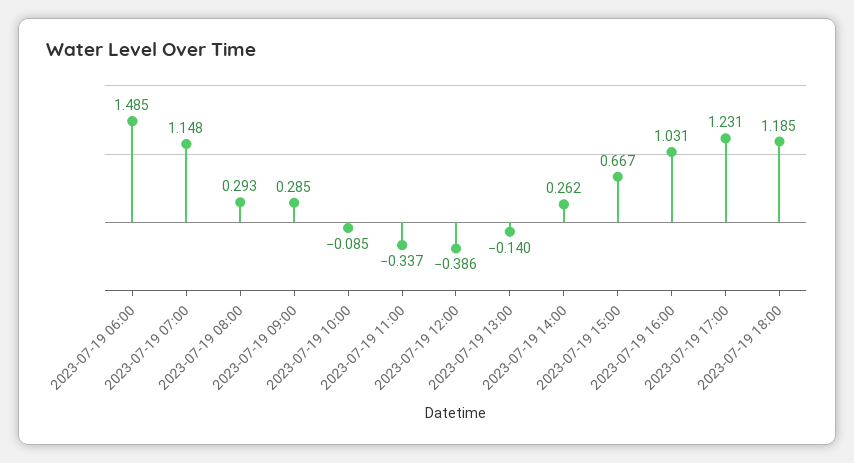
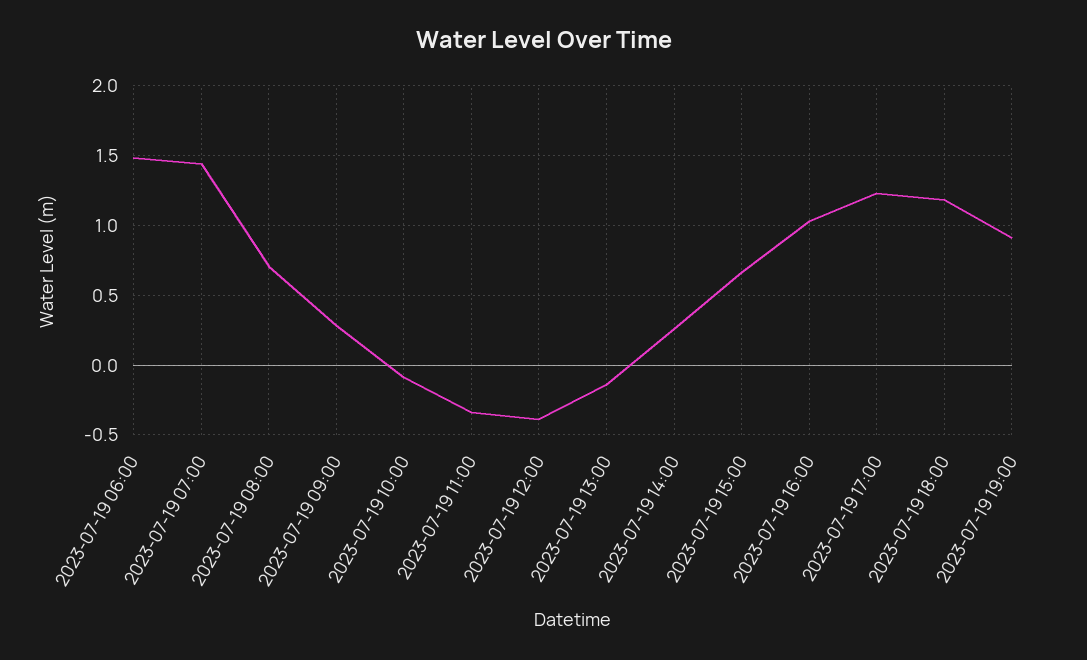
2023-07-19 07:00: 1.148 -> 1.45
2023-07-19 08:00: 0.293 -> 0.7
2023-07-19 19:00: none -> 0.9

